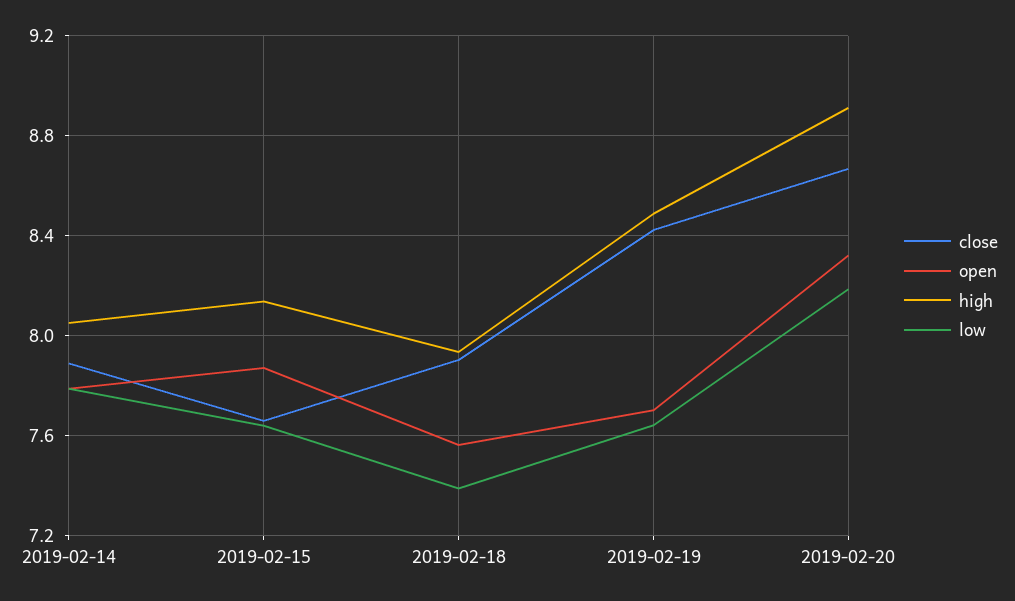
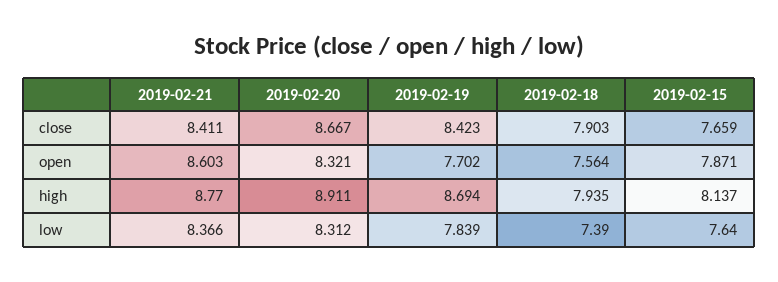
close, 2019-02-14: 7.9 -> none
open, 2019-02-14: 7.8 -> none
high, 2019-02-14: 8.05 -> none
low, 2019-02-14: 7.8 -> none
high, 2019-02-19: 8.5 -> 8.694
low, 2019-02-19: 7.65 -> 7.839
low, 2019-02-20: 8.2 -> 8.312
close, 2019-02-21: none -> 8.411
open, 2019-02-21: none -> 8.603
high, 2019-02-21: none -> 8.77
low, 2019-02-21: none -> 8.366

